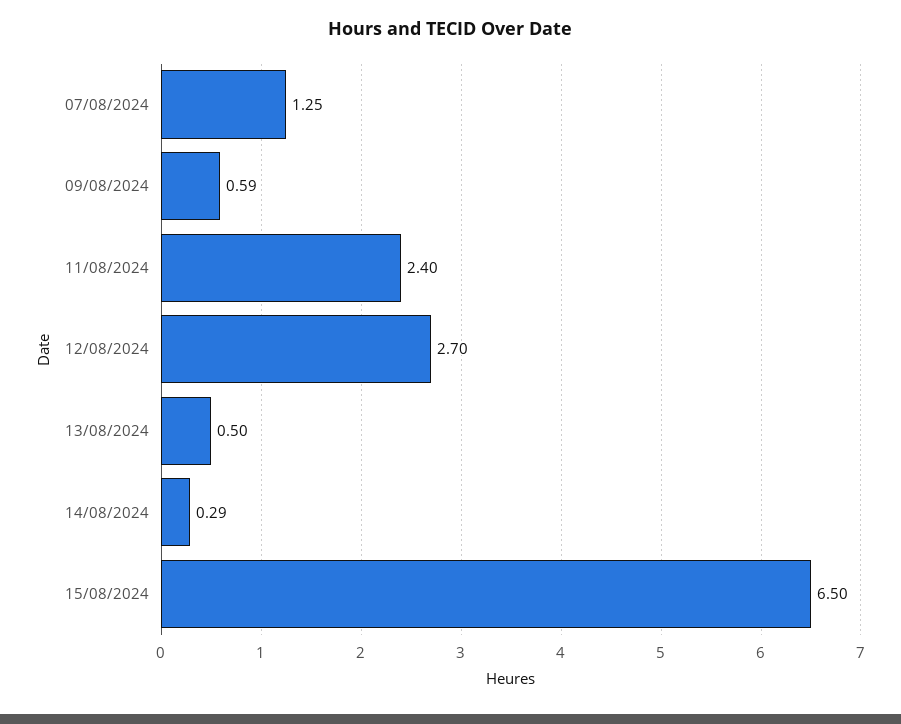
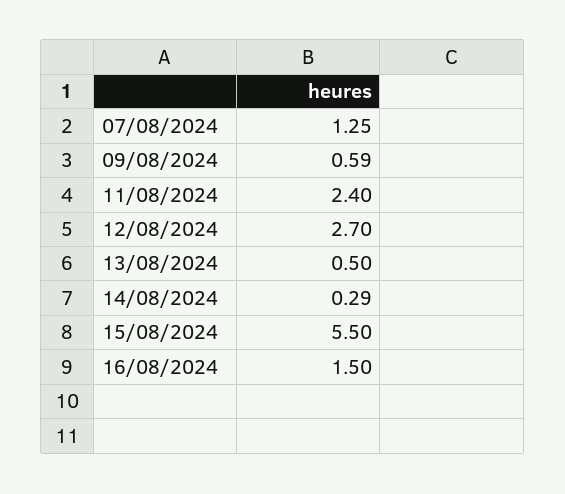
15/08/2024: 6.5 -> 5.5
16/08/2024: none -> 1.5

